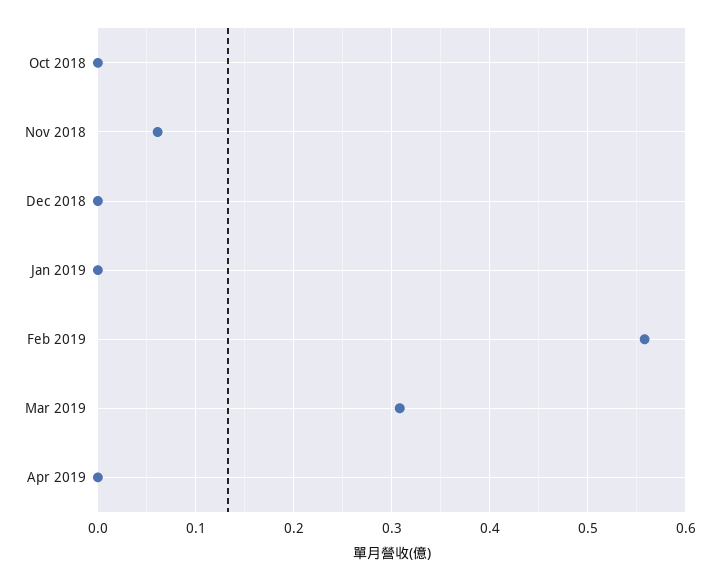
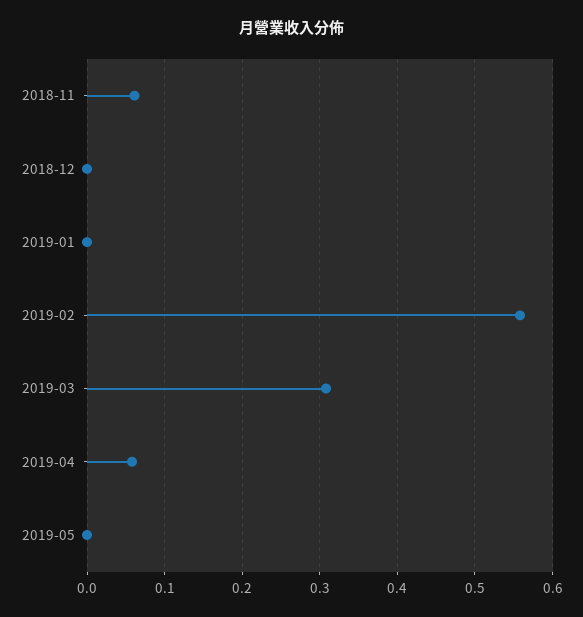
Oct 2018: 0 -> none
Apr 2019: 0 -> 0.06
2019-05: none -> 0

